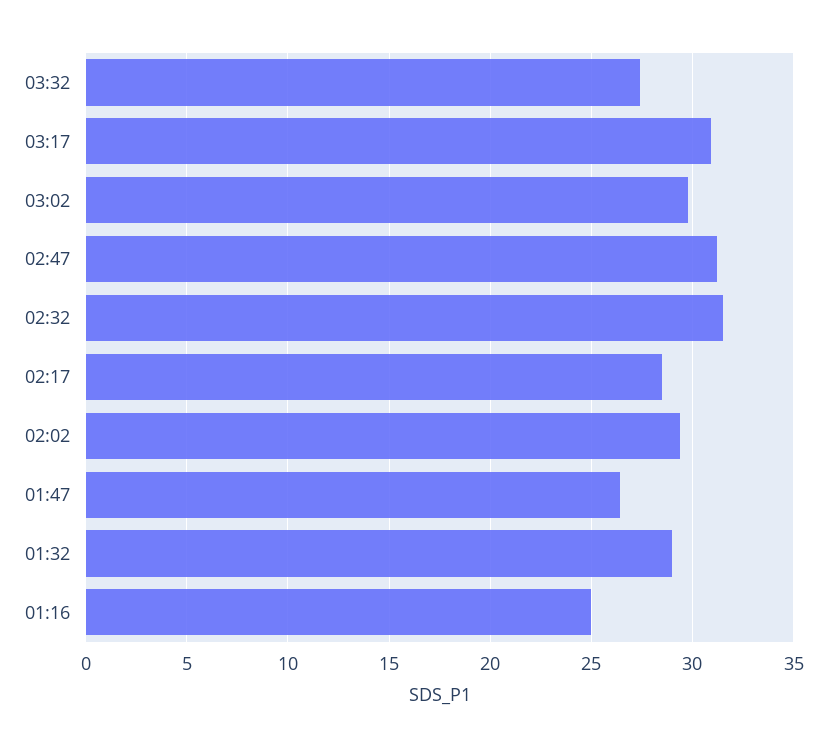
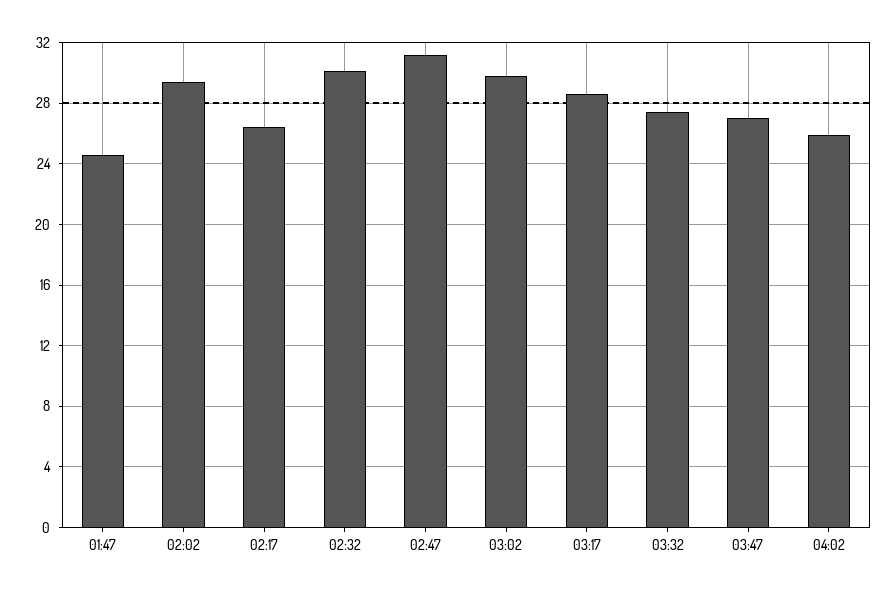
03:17: 31 -> 28.5
02:32: 31.5 -> 30
02:17: 28.5 -> 26.5
01:47: 26.5 -> 24.5
01:32: 29 -> none
01:16: 25 -> none
03:47: none -> 27
04:02: none -> 26

